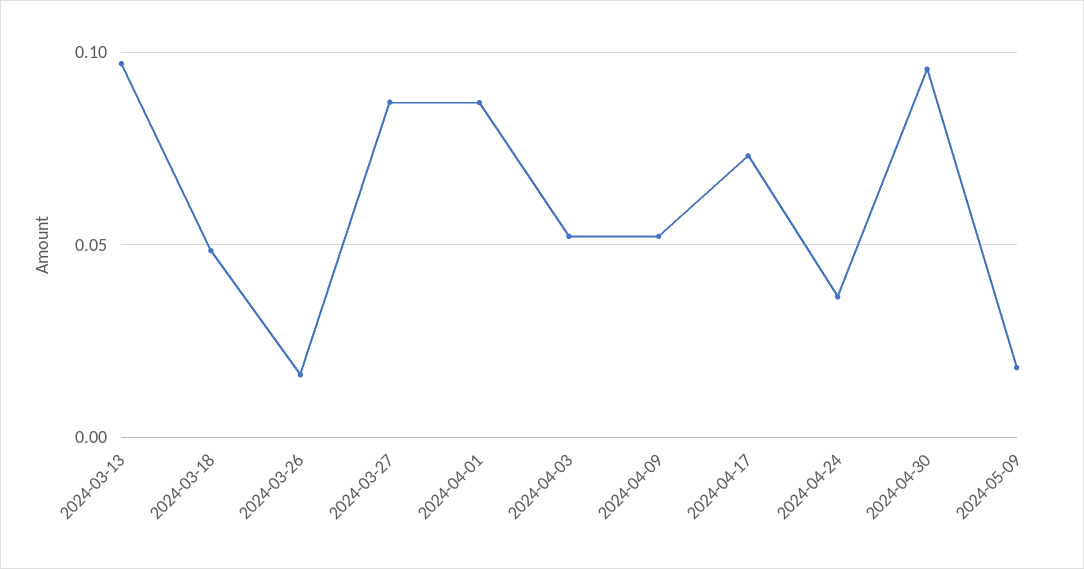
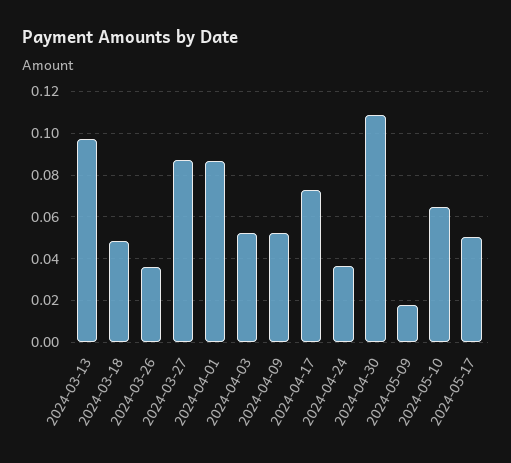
2024-03-26: 0.015 -> 0.035
2024-04-30: 0.095 -> 0.11
2024-05-10: none -> 0.065
2024-05-17: none -> 0.05

